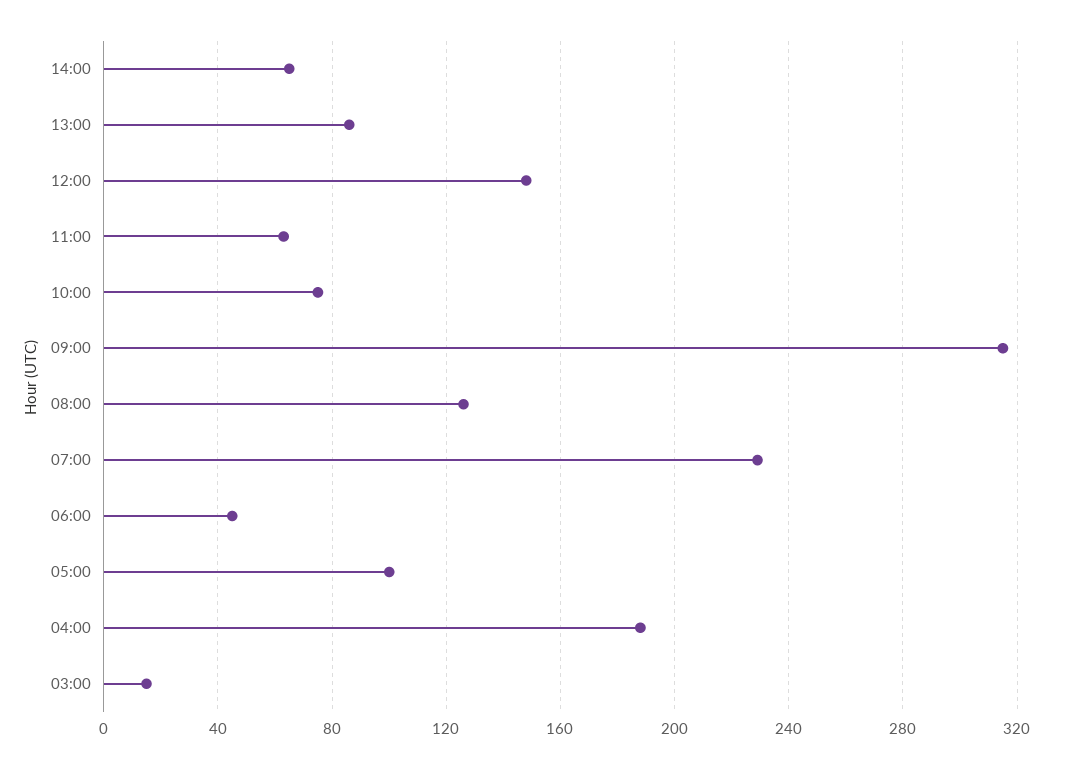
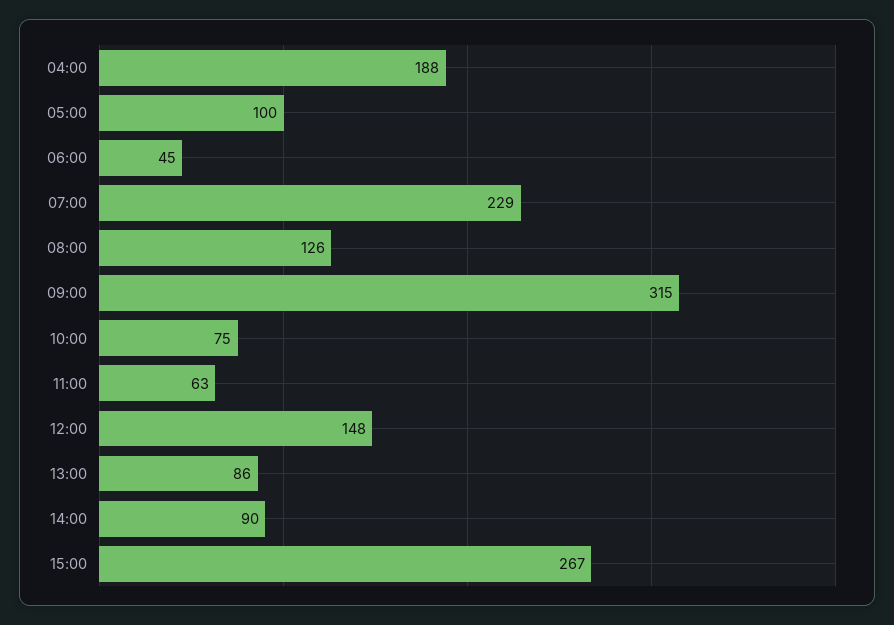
14:00: 65 -> 90
03:00: 15 -> none
15:00: none -> 267

